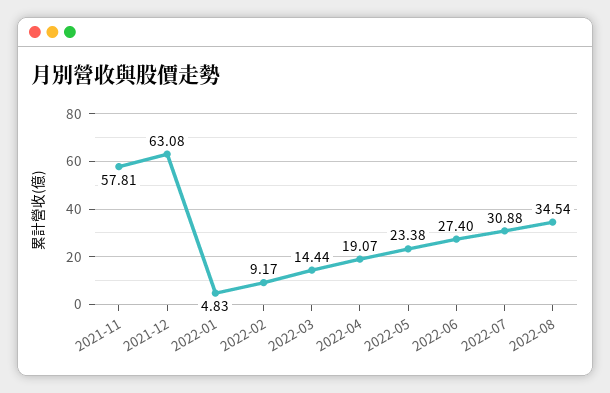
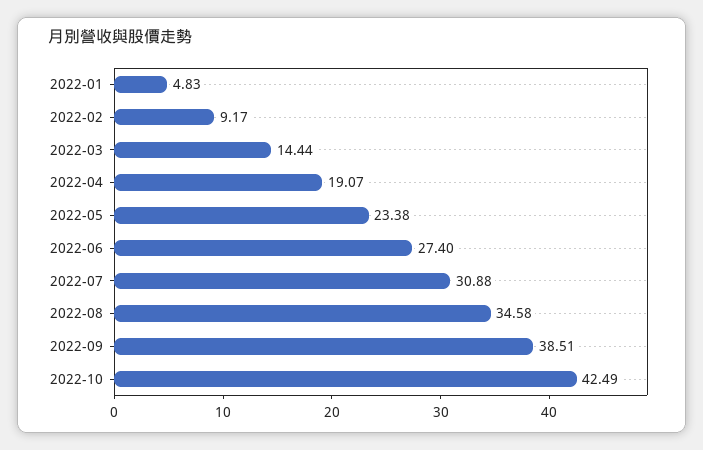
2021-11: 57.81 -> none
2021-12: 63.08 -> none
2022-08: 34.54 -> 34.58
2022-09: none -> 38.51
2022-10: none -> 42.49

